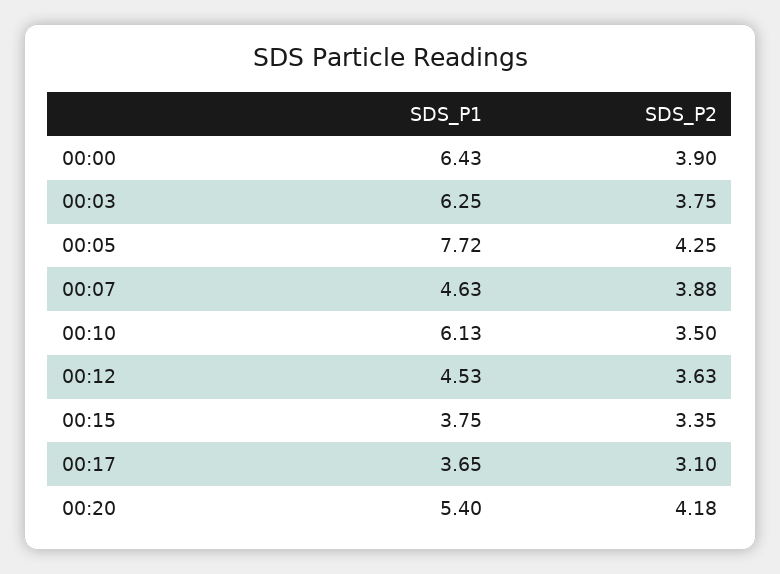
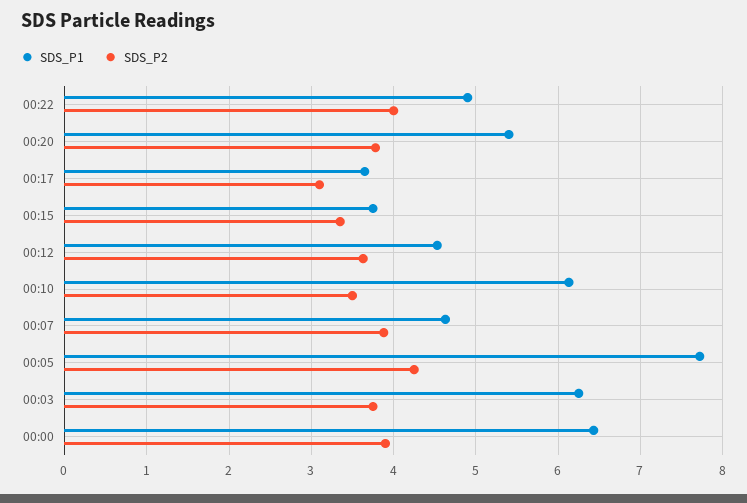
SDS_P2, 00:20: 4.18 -> 3.8
SDS_P1, 00:22: none -> 4.9
SDS_P2, 00:22: none -> 4

